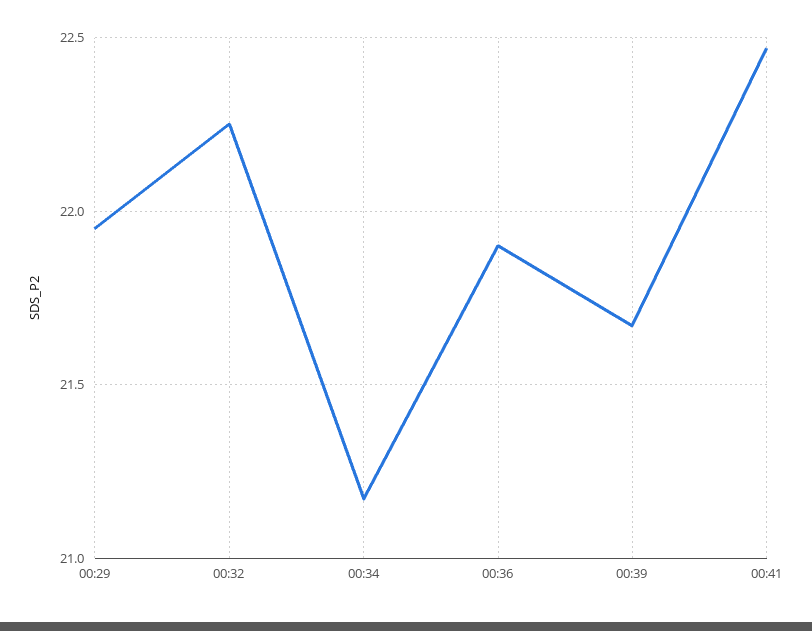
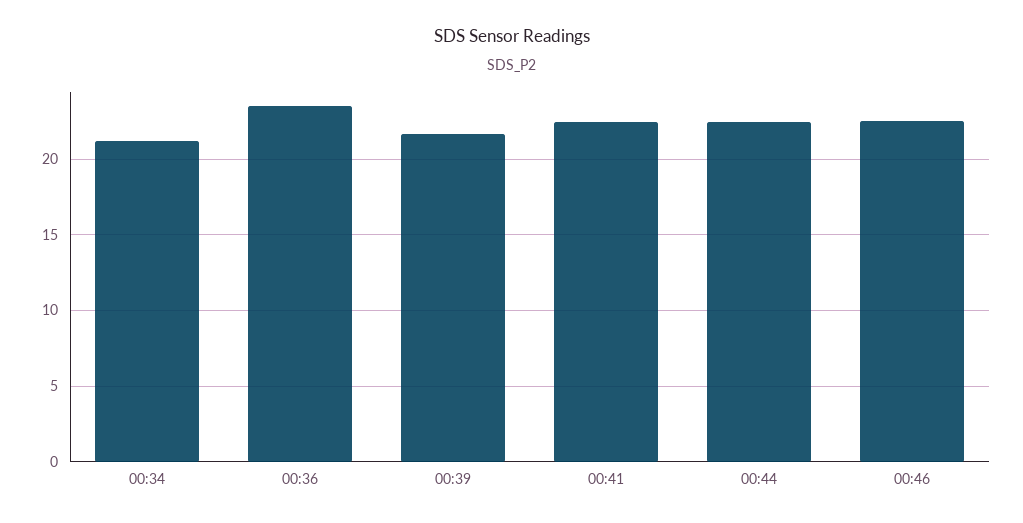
00:29: 21.95 -> none
00:32: 22.25 -> none
00:36: 21.9 -> 23.5
00:44: none -> 22.5
00:46: none -> 22.5

